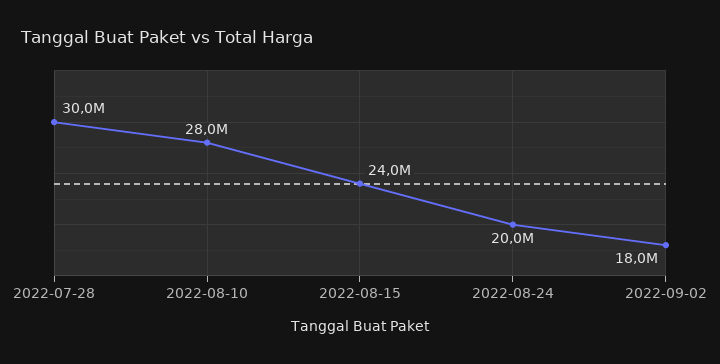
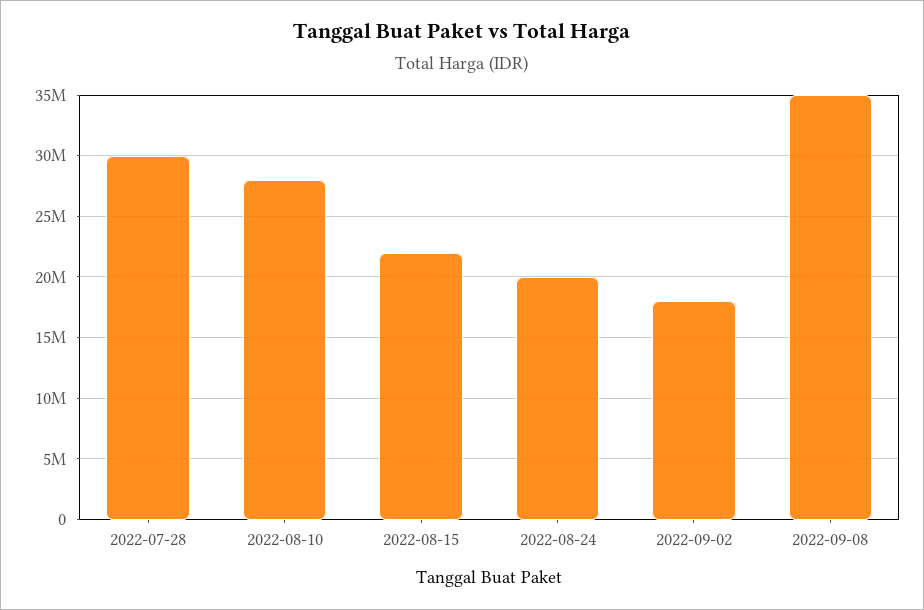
2022-08-15: 24000000 -> 22000000
2022-09-08: none -> 35000000

